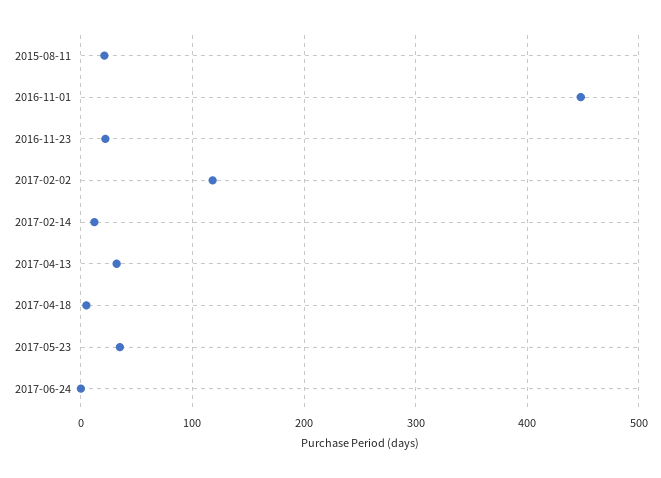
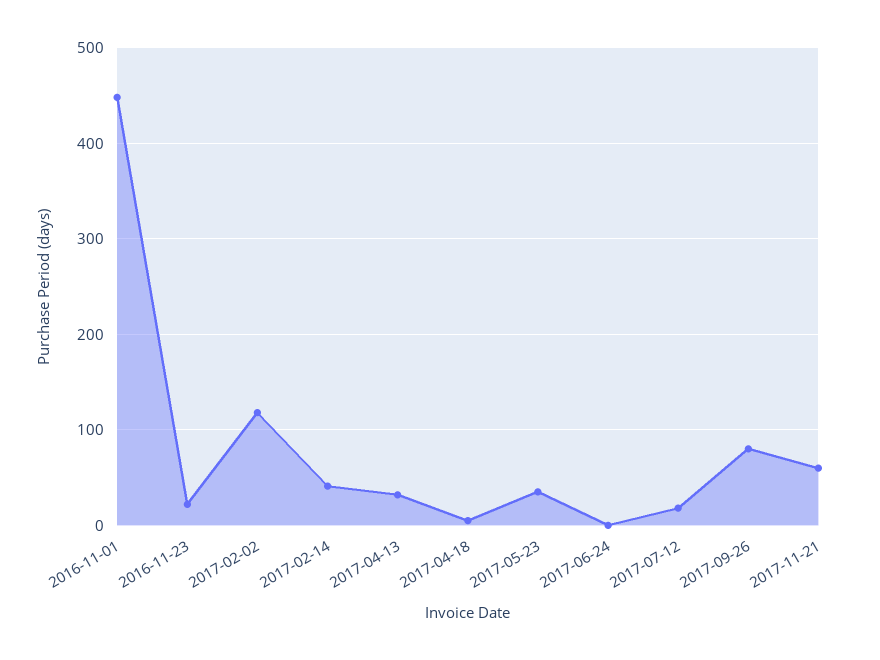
2015-08-11: 20 -> none
2017-02-14: 10 -> 40
2017-07-12: none -> 20
2017-09-26: none -> 80
2017-11-21: none -> 60

